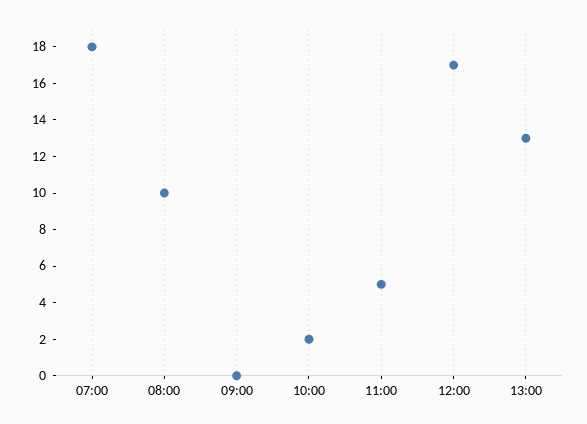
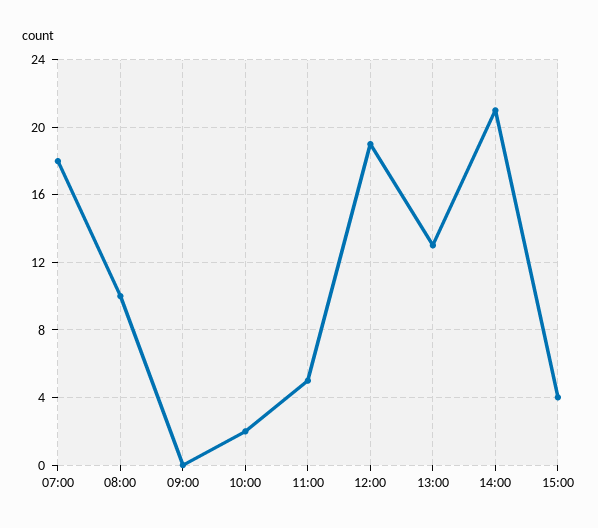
12:00: 17 -> 19
14:00: none -> 21
15:00: none -> 4

